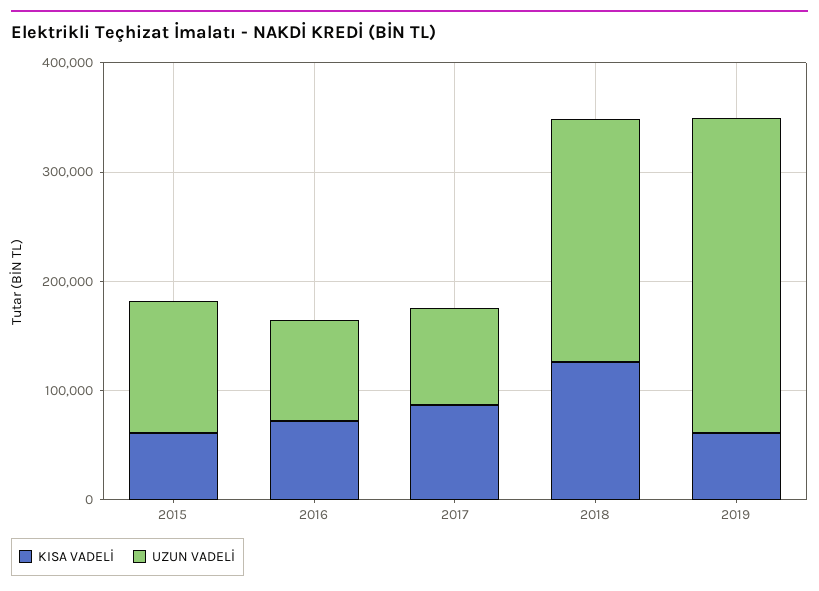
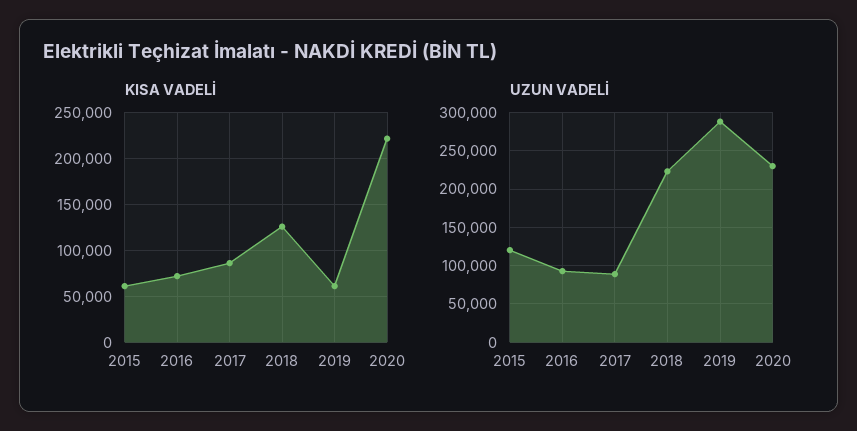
KISA VADELİ, 2020: none -> 220000
UZUN VADELİ, 2020: none -> 230000

